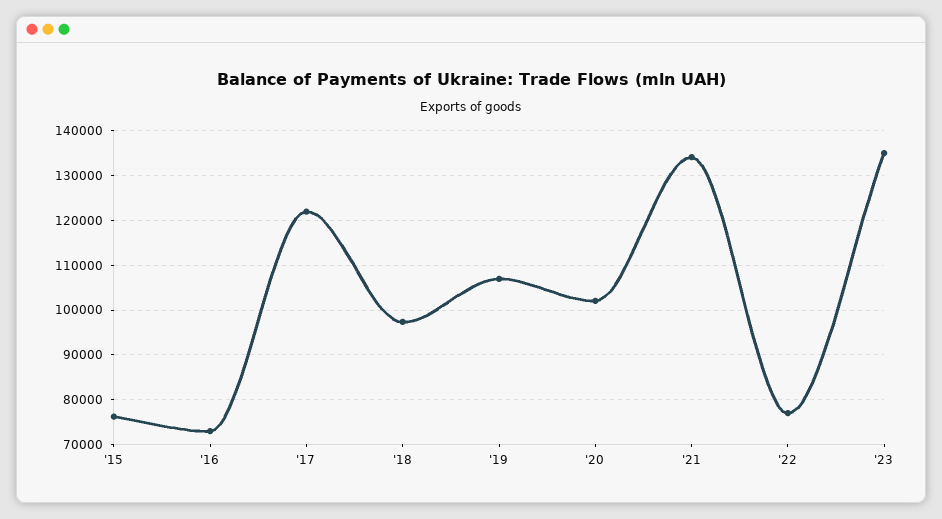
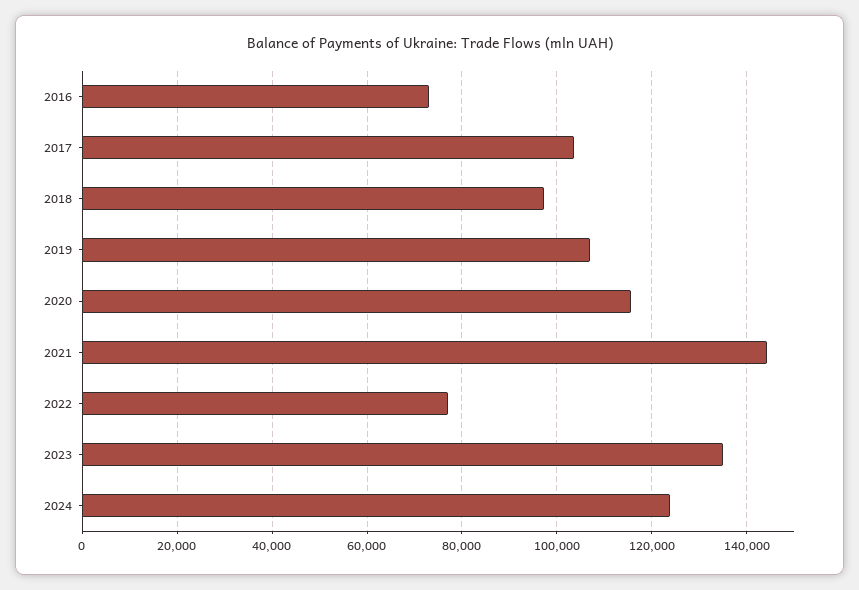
'15: 76000 -> none
'17: 122000 -> 104000
'20: 102000 -> 116000
'21: 134000 -> 144000
2024: none -> 124000

